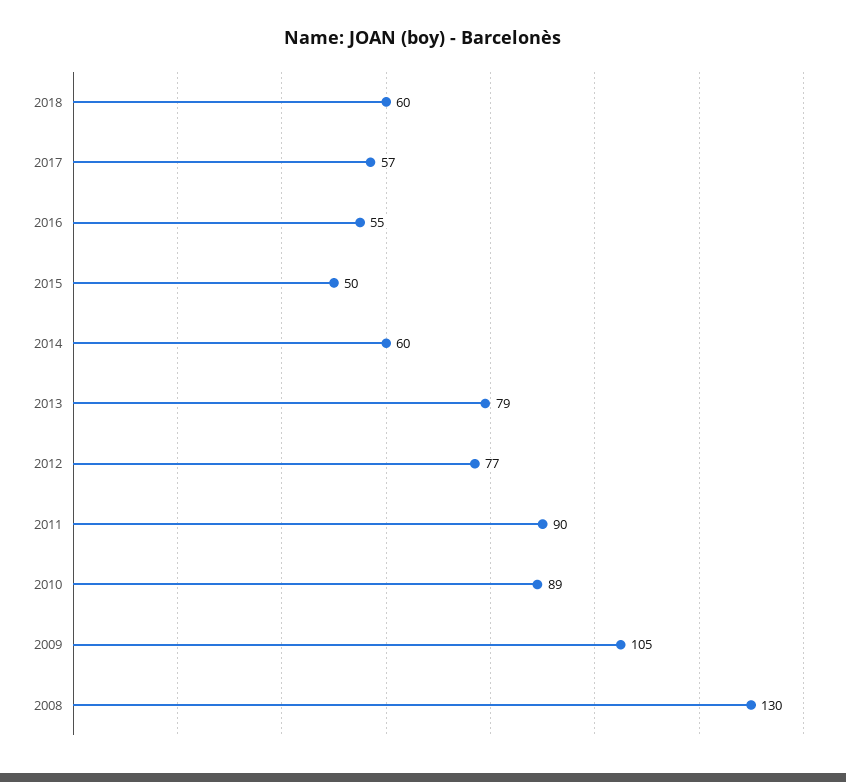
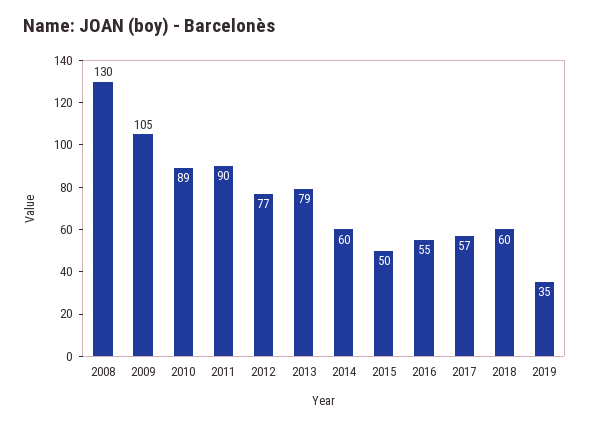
2019: none -> 35

